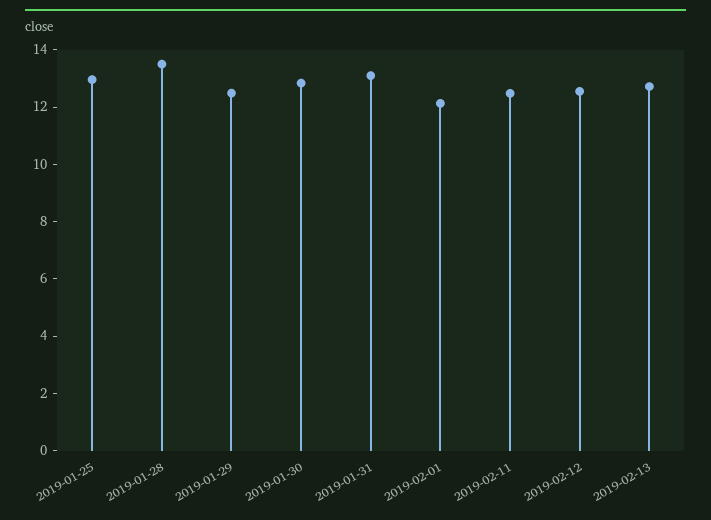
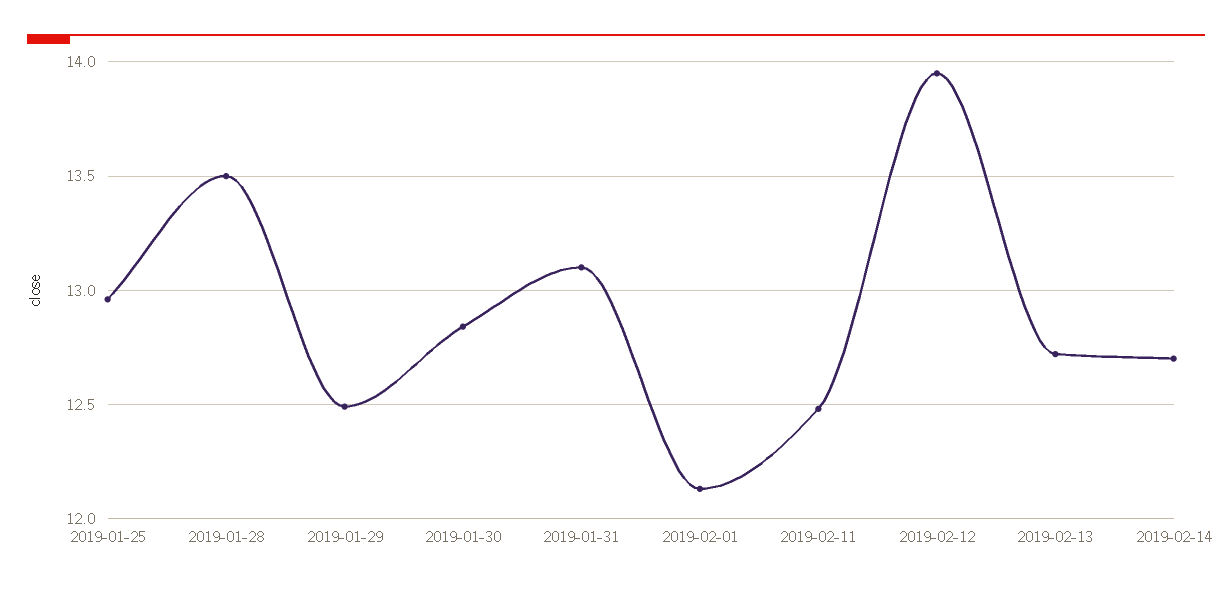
2019-02-12: 12.5 -> 13.95
2019-02-14: none -> 12.7

